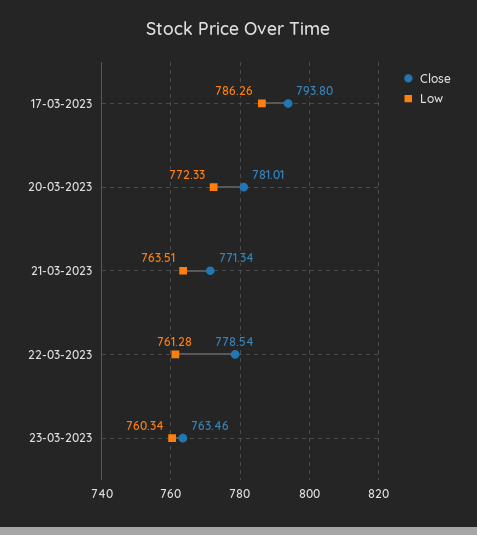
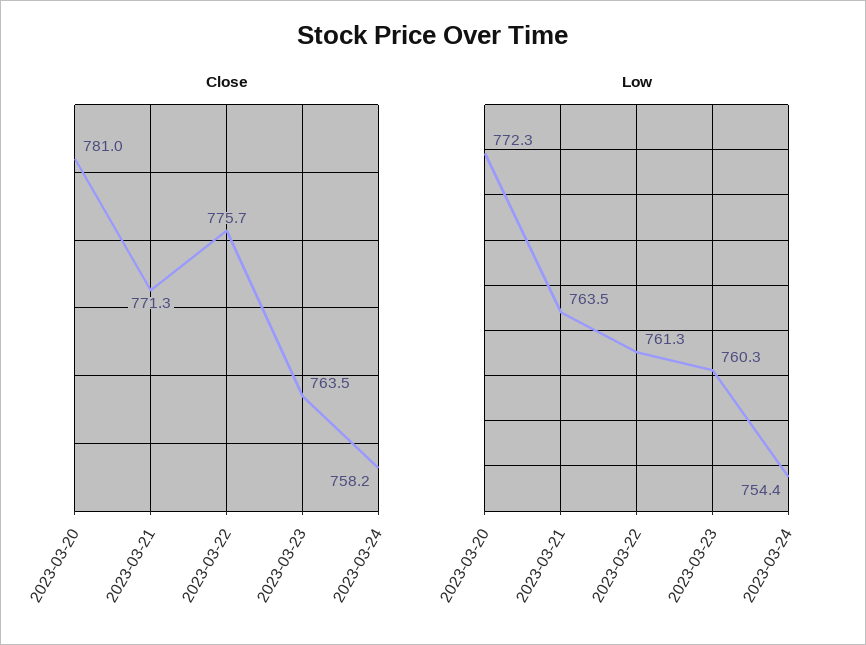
Close, 17-03-2023: 793.8 -> none
Low, 17-03-2023: 786.26 -> none
Close, 22-03-2023: 778.54 -> 775.7
Close, 2023-03-24: none -> 758.2
Low, 2023-03-24: none -> 754.4

